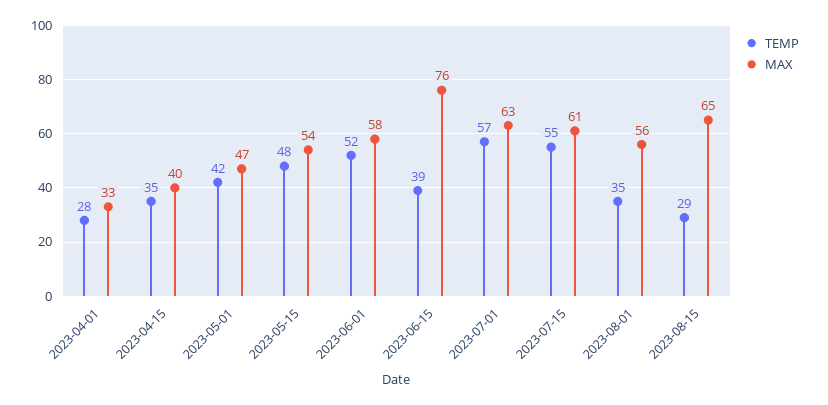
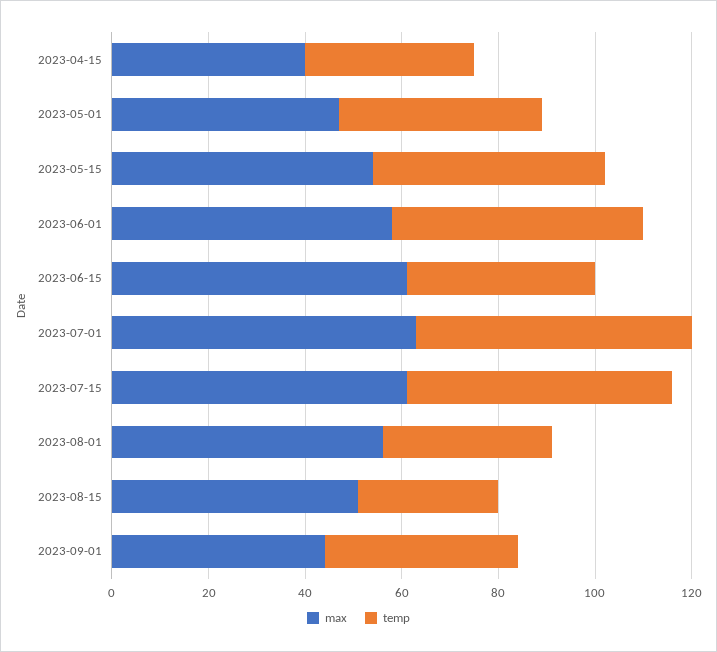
TEMP, 2023-04-01: 28 -> none
MAX, 2023-04-01: 33 -> none
MAX, 2023-06-15: 76 -> 60
MAX, 2023-08-15: 65 -> 50
MAX, 2023-09-01: none -> 45
TEMP, 2023-09-01: none -> 40

